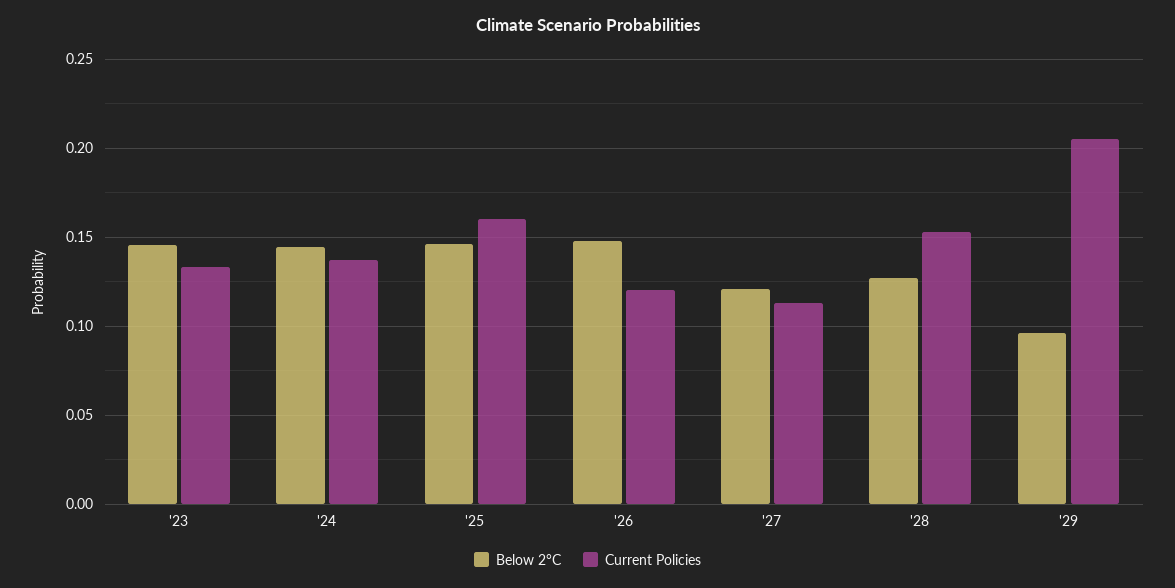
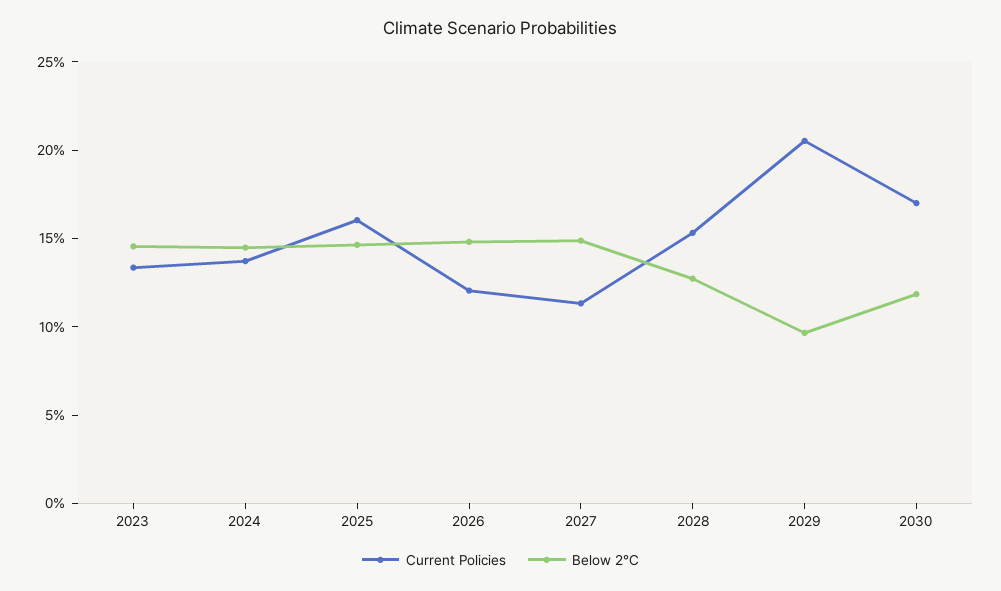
Below 2°C, '27: 0.12 -> 0.15
Current Policies, 2030: none -> 0.17
Below 2°C, 2030: none -> 0.12

